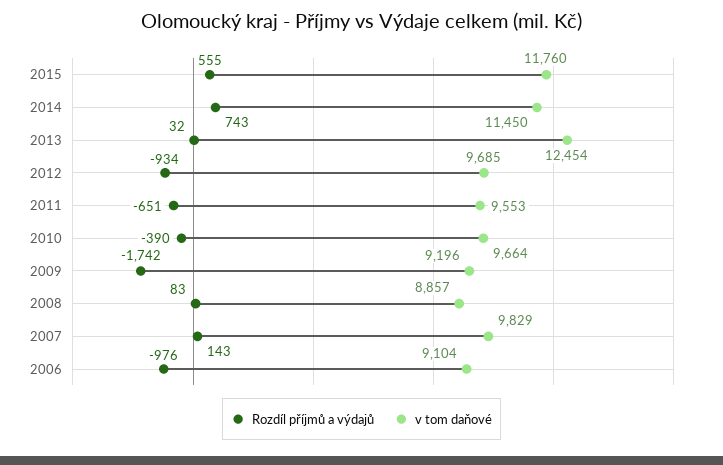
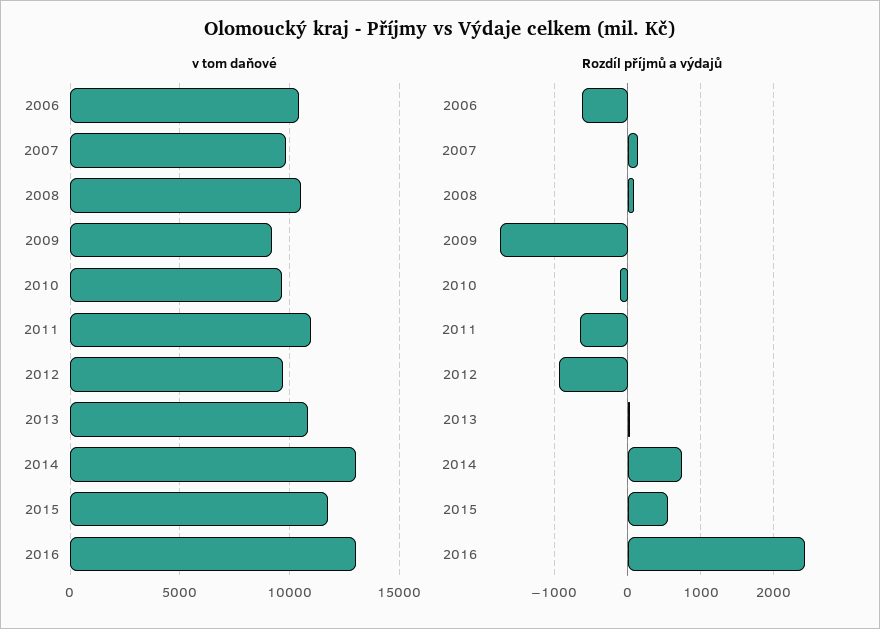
v tom daňové, 2014: 11450 -> 13000
v tom daňové, 2013: 12454 -> 11000
v tom daňové, 2011: 9553 -> 11000
Rozdíl příjmů a výdajů, 2010: -390 -> -100
v tom daňové, 2008: 8857 -> 10500
Rozdíl příjmů a výdajů, 2006: -976 -> -600
v tom daňové, 2006: 9104 -> 10500
v tom daňové, 2016: none -> 13000
Rozdíl příjmů a výdajů, 2016: none -> 2400

